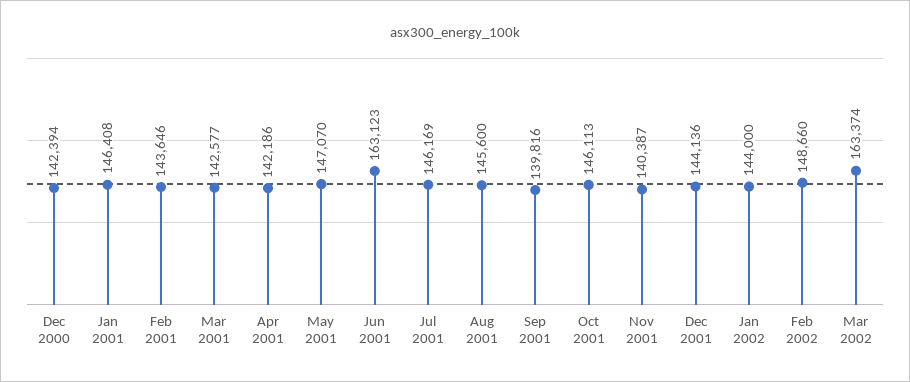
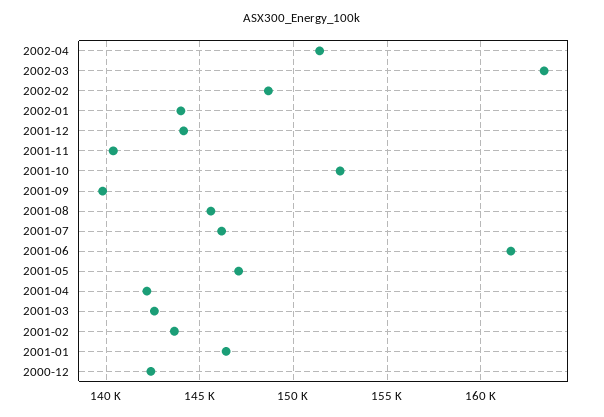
Jun 2001: 163123 -> 161500
Oct 2001: 146113 -> 152500
2002-04: none -> 151500

